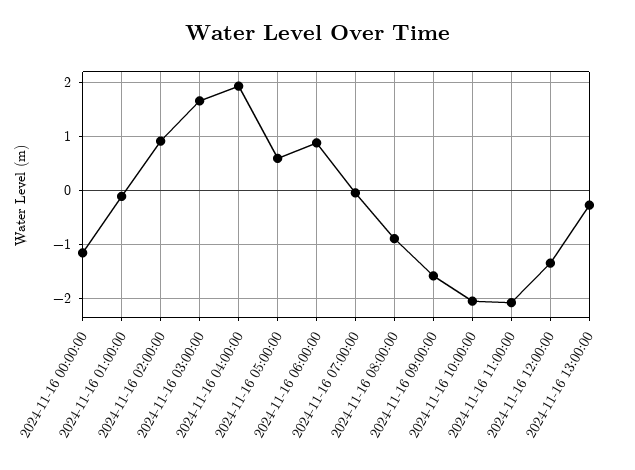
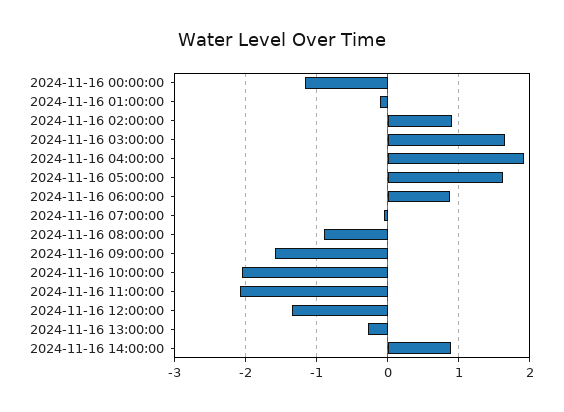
2024-11-16 05:00:00: 0.6 -> 1.6
2024-11-16 14:00:00: none -> 0.9

